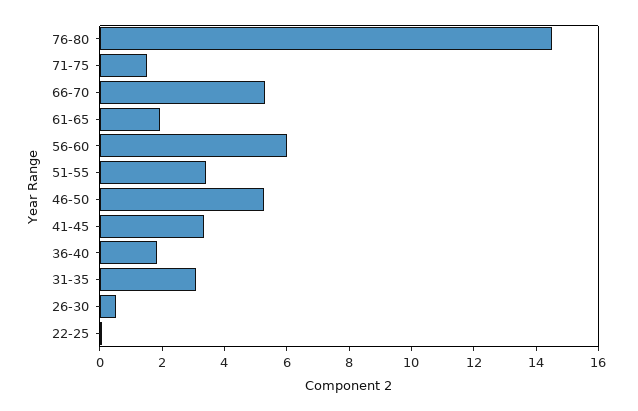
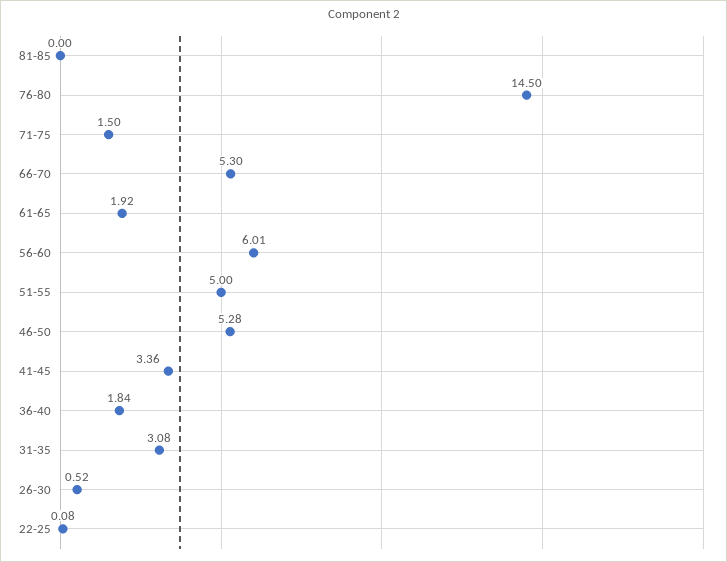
51-55: 3.5 -> 5
81-85: none -> 0

